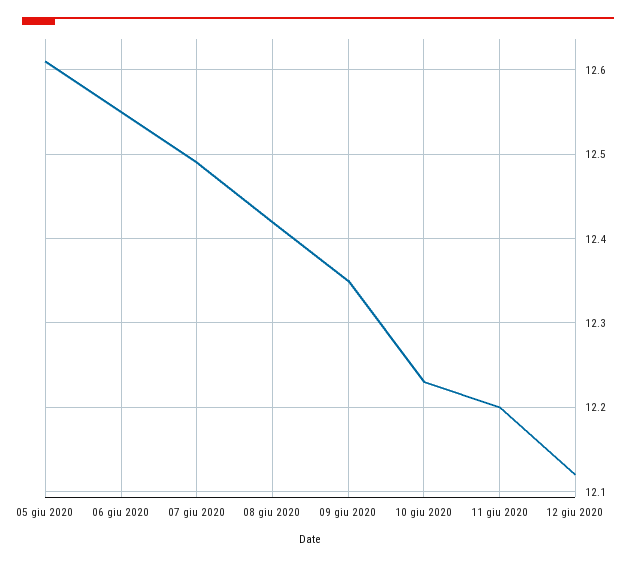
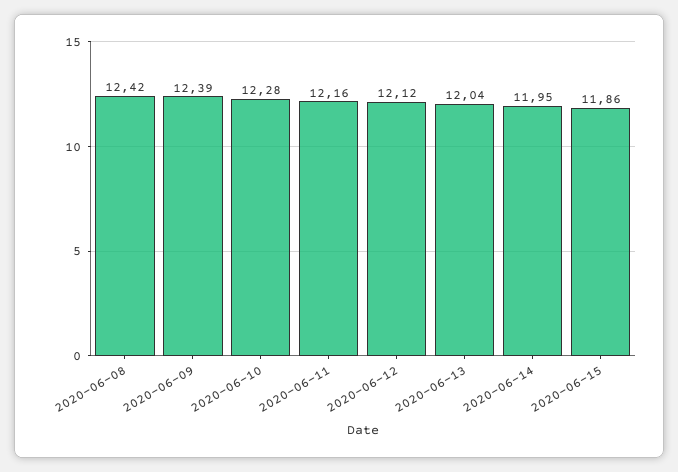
05 giu 2020: 12.61 -> none
06 giu 2020: 12.55 -> none
07 giu 2020: 12.49 -> none
09 giu 2020: 12.35 -> 12.39
10 giu 2020: 12.23 -> 12.28
11 giu 2020: 12.2 -> 12.16
2020-06-13: none -> 12.04
2020-06-14: none -> 11.95
2020-06-15: none -> 11.86

